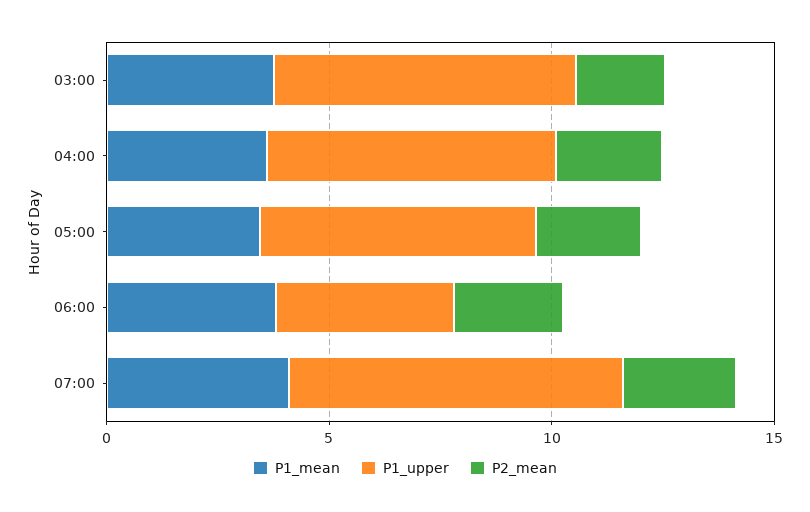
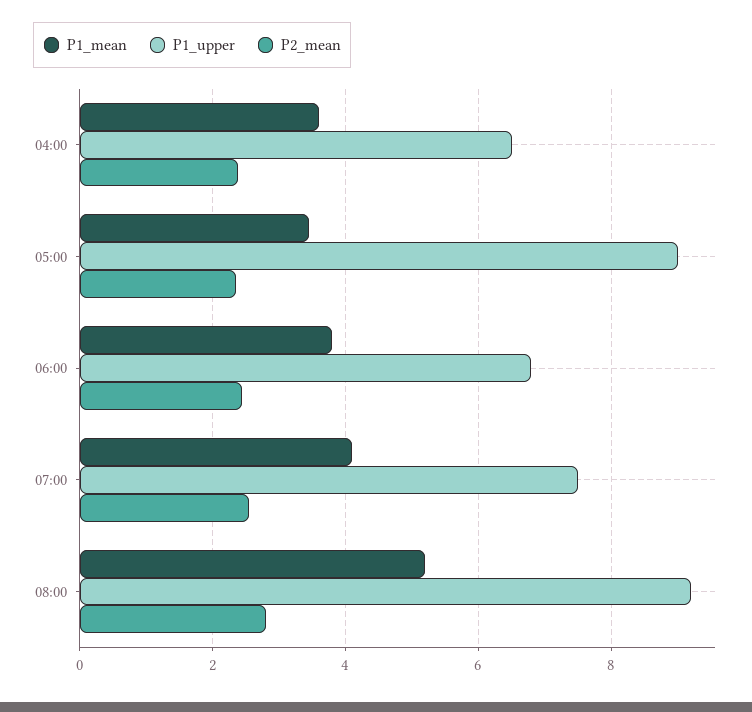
P1_mean, 03:00: 4 -> none
P1_upper, 03:00: 7 -> none
P2_mean, 03:00: 2 -> none
P1_upper, 05:00: 6 -> 9
P1_upper, 06:00: 4 -> 6.8
P1_mean, 08:00: none -> 5.2
P1_upper, 08:00: none -> 9.2
P2_mean, 08:00: none -> 2.8

